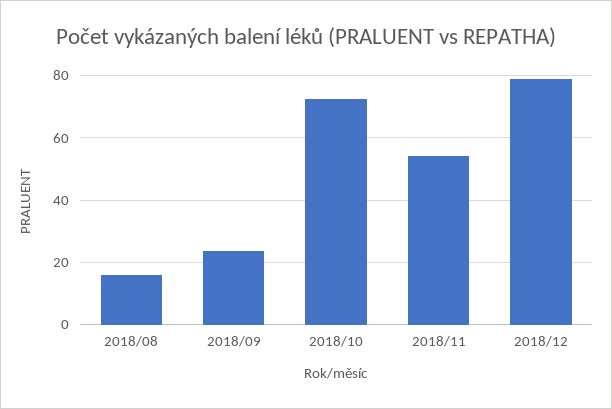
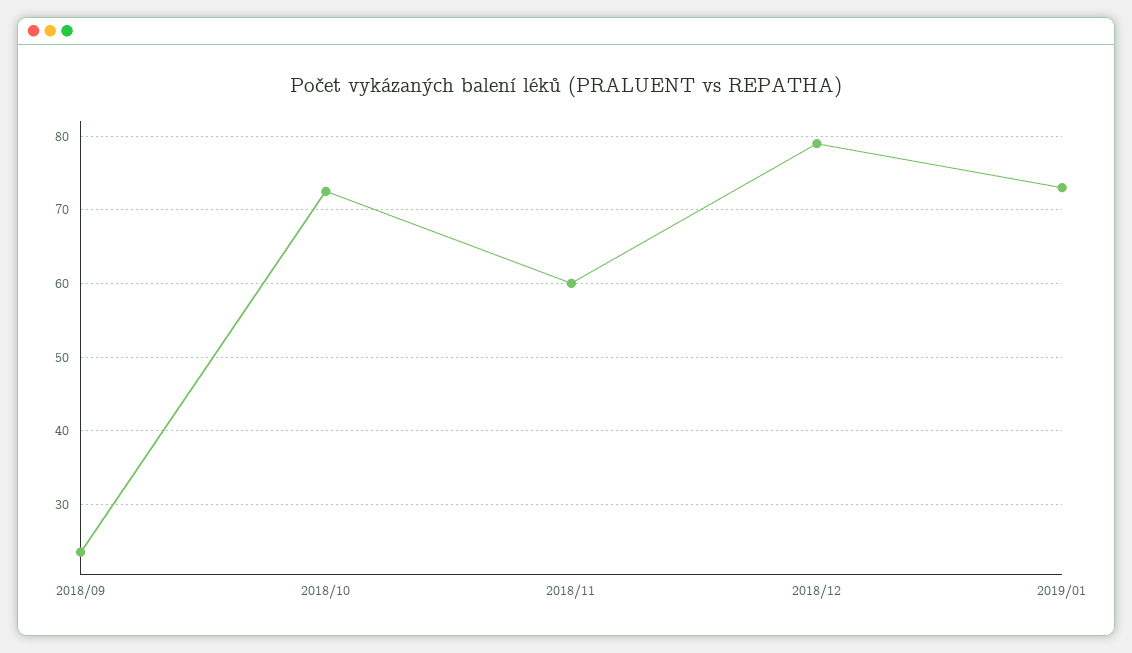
2018/08: 16 -> none
2018/11: 54 -> 60
2019/01: none -> 73

